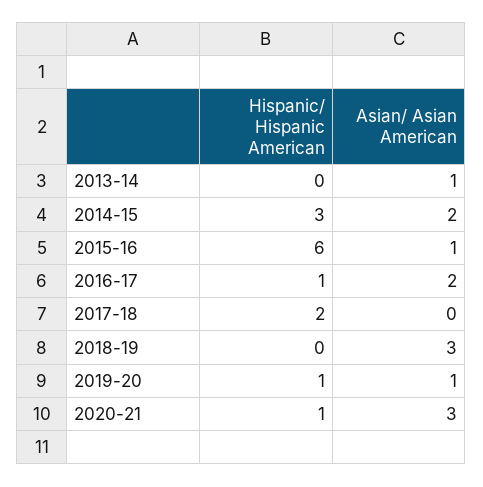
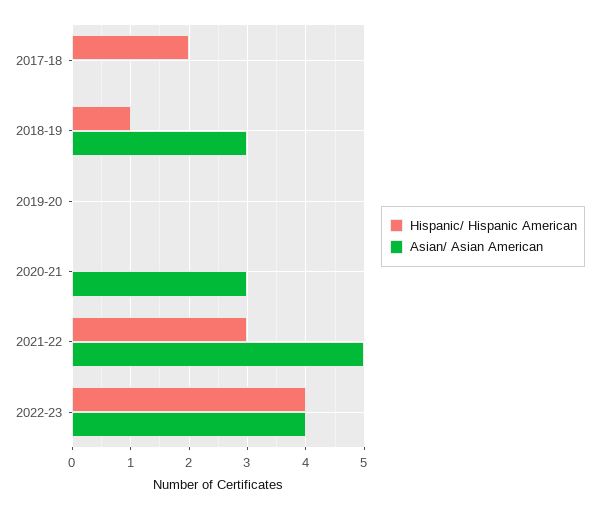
Hispanic/ Hispanic American, 2013-14: 0 -> none
Asian/ Asian American, 2013-14: 1 -> none
Hispanic/ Hispanic American, 2014-15: 3 -> none
Asian/ Asian American, 2014-15: 2 -> none
Hispanic/ Hispanic American, 2015-16: 6 -> none
Asian/ Asian American, 2015-16: 1 -> none
Hispanic/ Hispanic American, 2016-17: 1 -> none
Asian/ Asian American, 2016-17: 2 -> none
Hispanic/ Hispanic American, 2018-19: 0 -> 1
Hispanic/ Hispanic American, 2019-20: 1 -> 0
Asian/ Asian American, 2019-20: 1 -> 0
Hispanic/ Hispanic American, 2020-21: 1 -> 0
Hispanic/ Hispanic American, 2021-22: none -> 3
Asian/ Asian American, 2021-22: none -> 5
Hispanic/ Hispanic American, 2022-23: none -> 4
Asian/ Asian American, 2022-23: none -> 4

